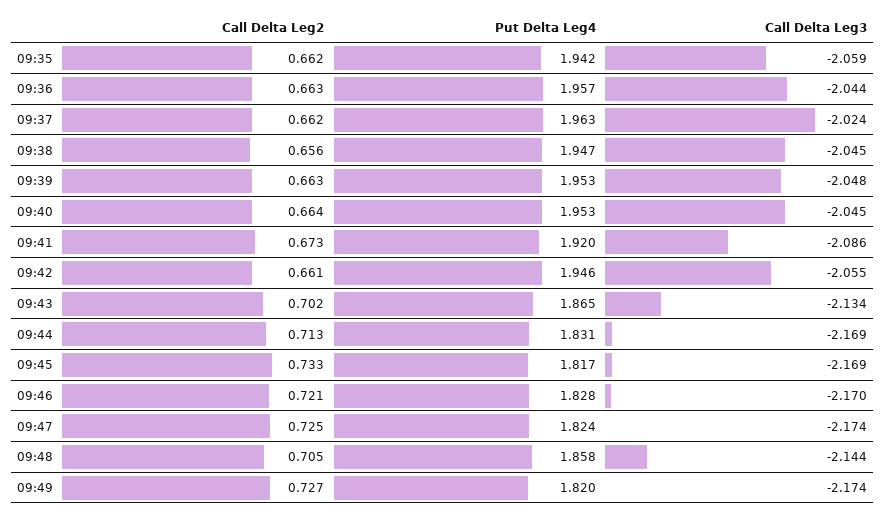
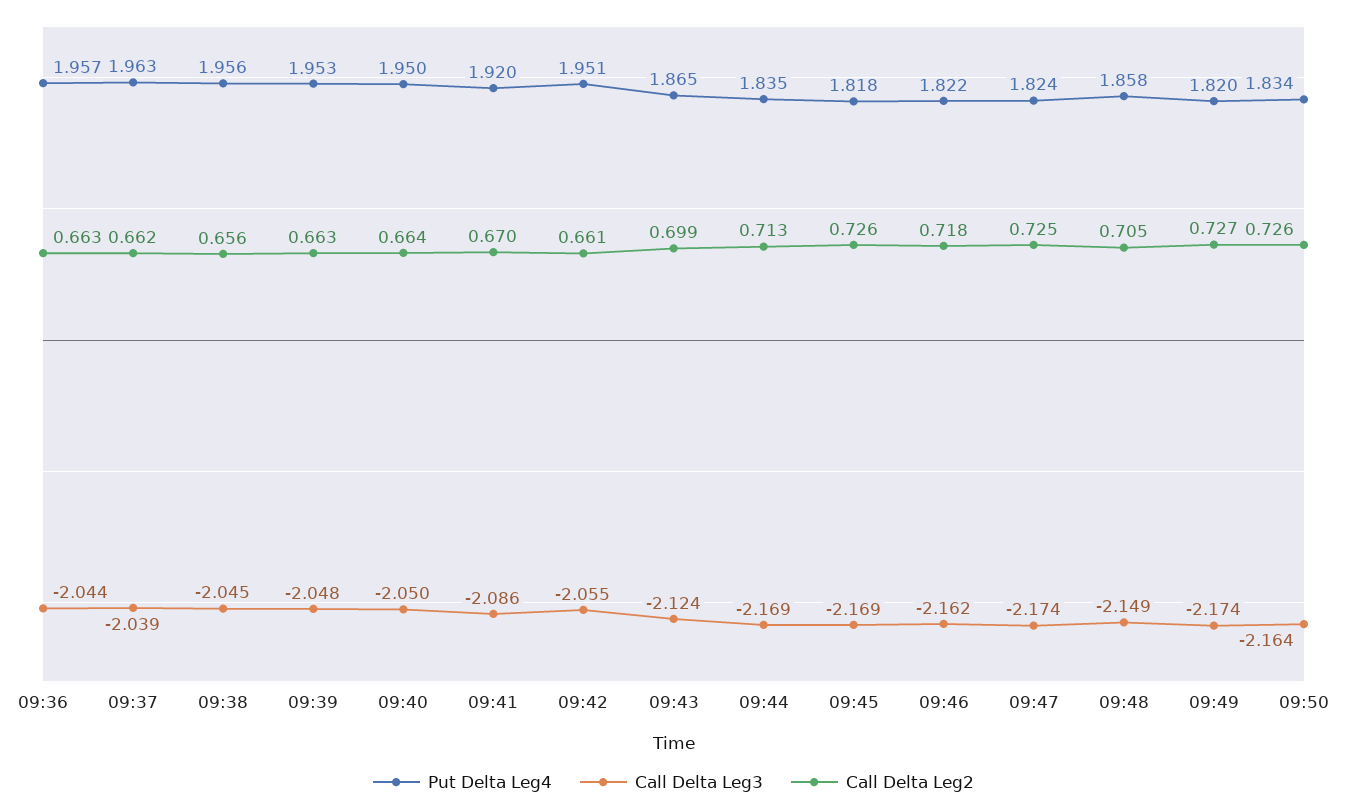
Call Delta Leg2, 09:35: 0.662 -> none
Put Delta Leg4, 09:35: 1.942 -> none
Call Delta Leg3, 09:35: -2.059 -> none
Call Delta Leg3, 09:37: -2.024 -> -2.039
Put Delta Leg4, 09:38: 1.947 -> 1.956
Put Delta Leg4, 09:40: 1.953 -> 1.95
Call Delta Leg3, 09:40: -2.045 -> -2.05
Call Delta Leg2, 09:41: 0.673 -> 0.67
Put Delta Leg4, 09:42: 1.946 -> 1.951
Call Delta Leg2, 09:43: 0.702 -> 0.699
Call Delta Leg3, 09:43: -2.134 -> -2.124
Put Delta Leg4, 09:44: 1.831 -> 1.835
Call Delta Leg2, 09:45: 0.733 -> 0.726
Put Delta Leg4, 09:45: 1.817 -> 1.818
Call Delta Leg2, 09:46: 0.721 -> 0.718
Put Delta Leg4, 09:46: 1.828 -> 1.822
Call Delta Leg3, 09:46: -2.17 -> -2.162
Call Delta Leg3, 09:48: -2.144 -> -2.149
Put Delta Leg4, 09:50: none -> 1.834
Call Delta Leg3, 09:50: none -> -2.164
Call Delta Leg2, 09:50: none -> 0.726

